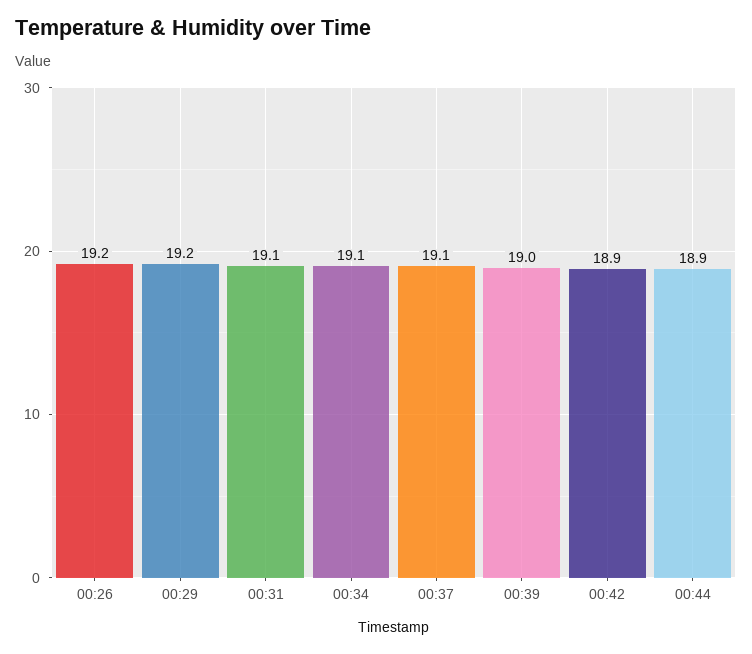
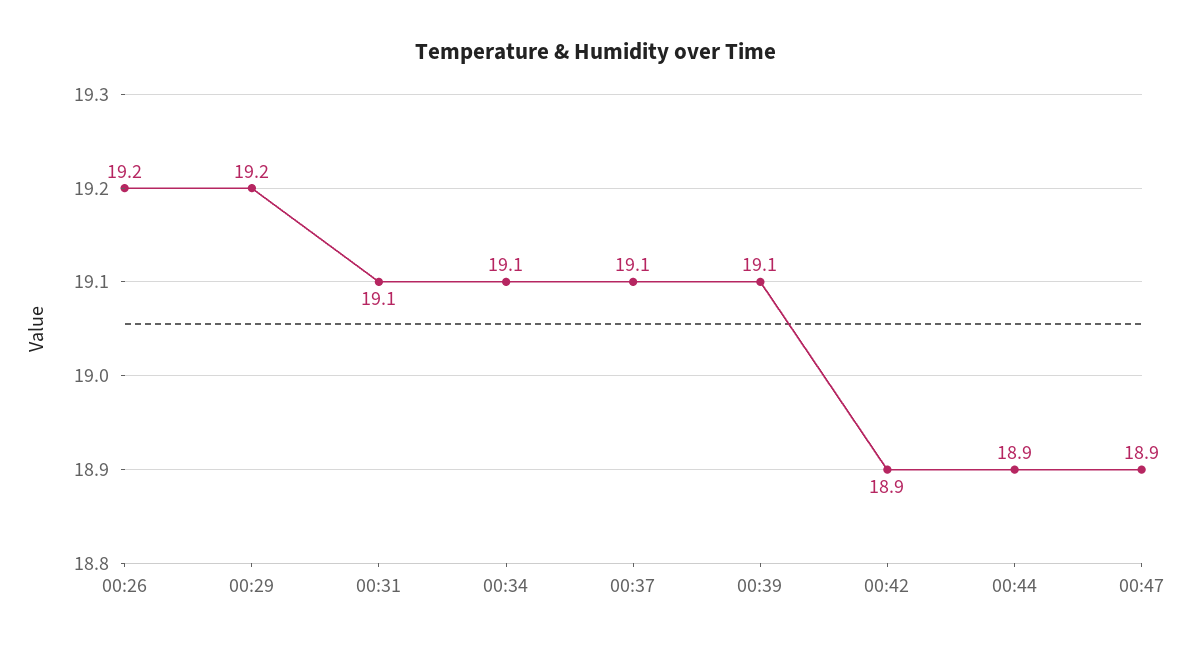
00:39: 19 -> 19.1
00:47: none -> 18.9

